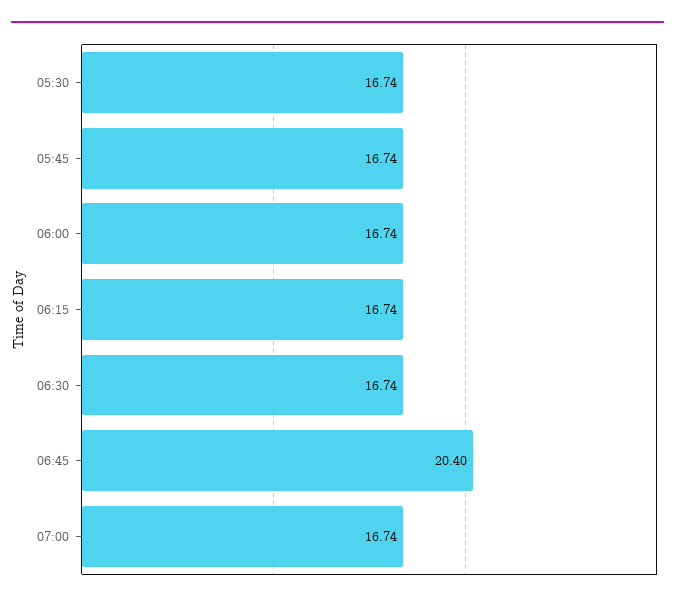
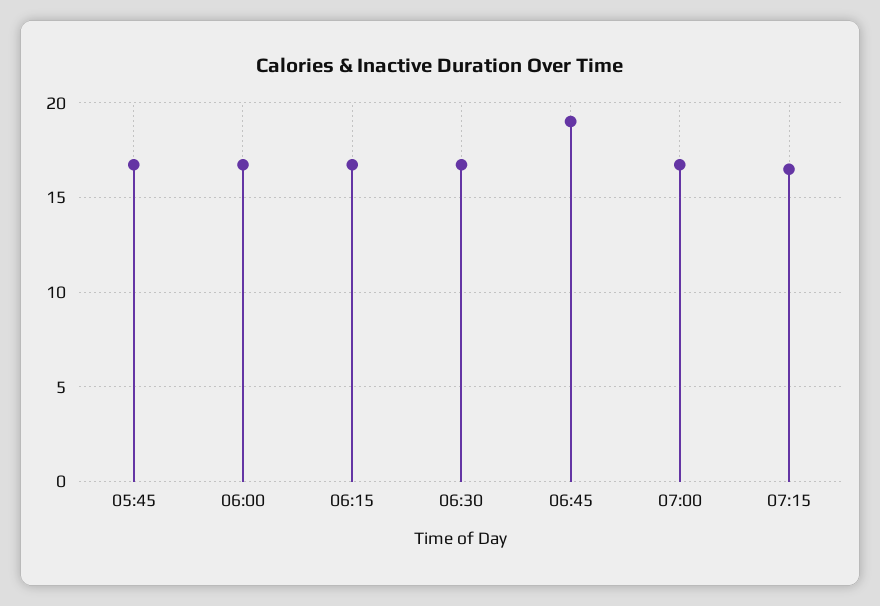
05:30: 16.74 -> none
06:45: 20.4 -> 19
07:15: none -> 16.5

